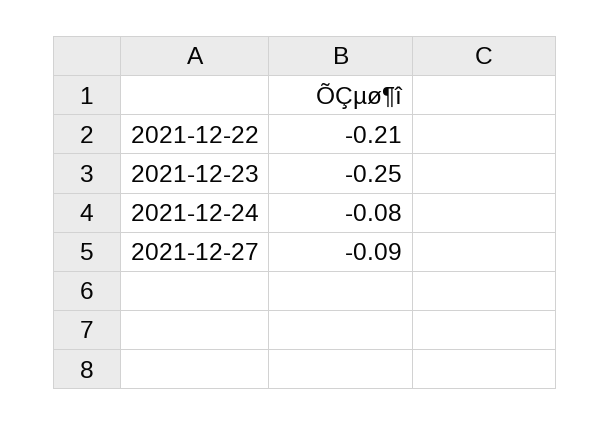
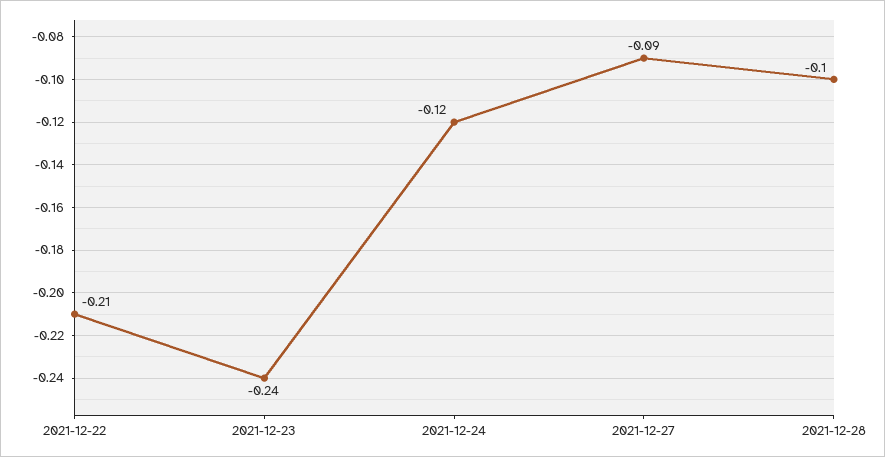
2021-12-23: -0.25 -> -0.24
2021-12-24: -0.08 -> -0.12
2021-12-28: none -> -0.1

